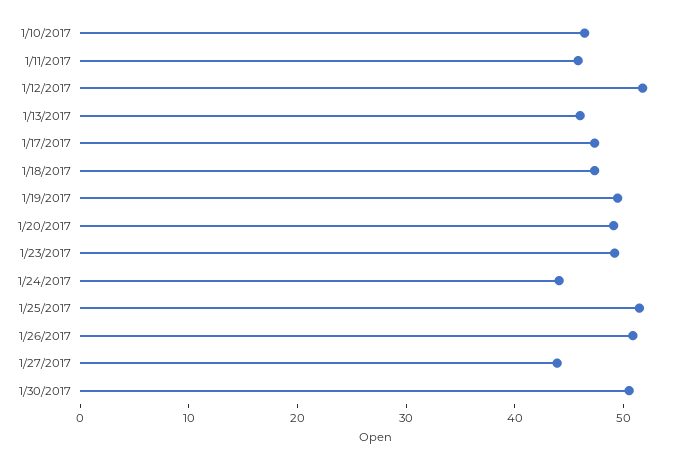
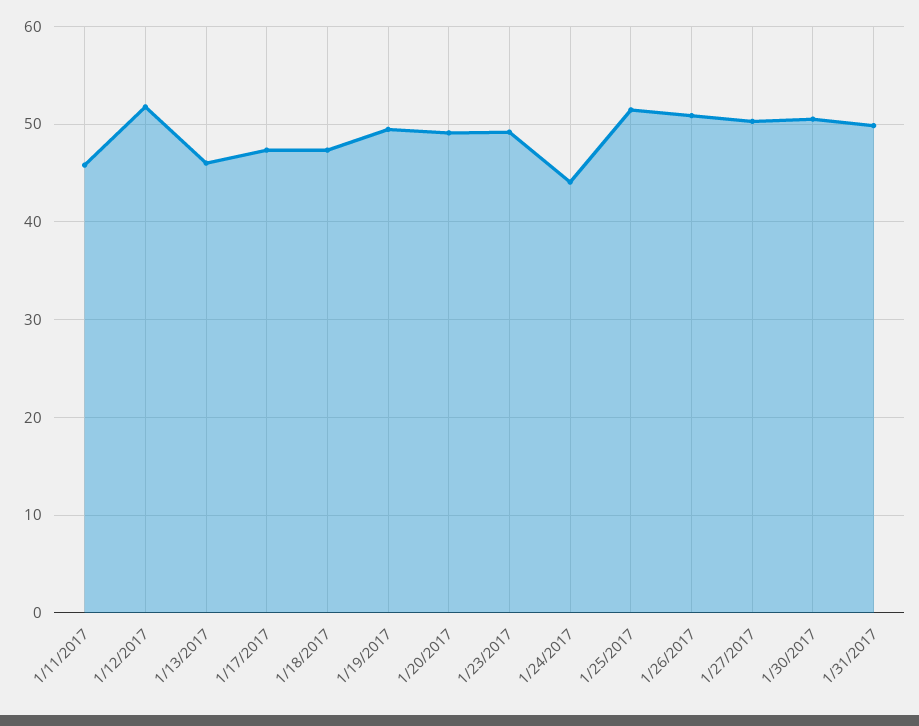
1/10/2017: 46 -> none
1/27/2017: 44 -> 50
1/31/2017: none -> 50

